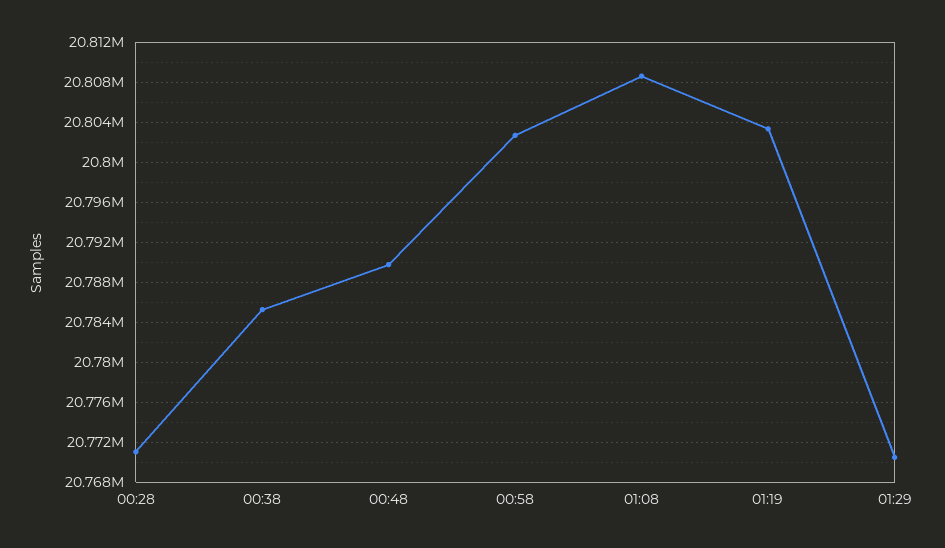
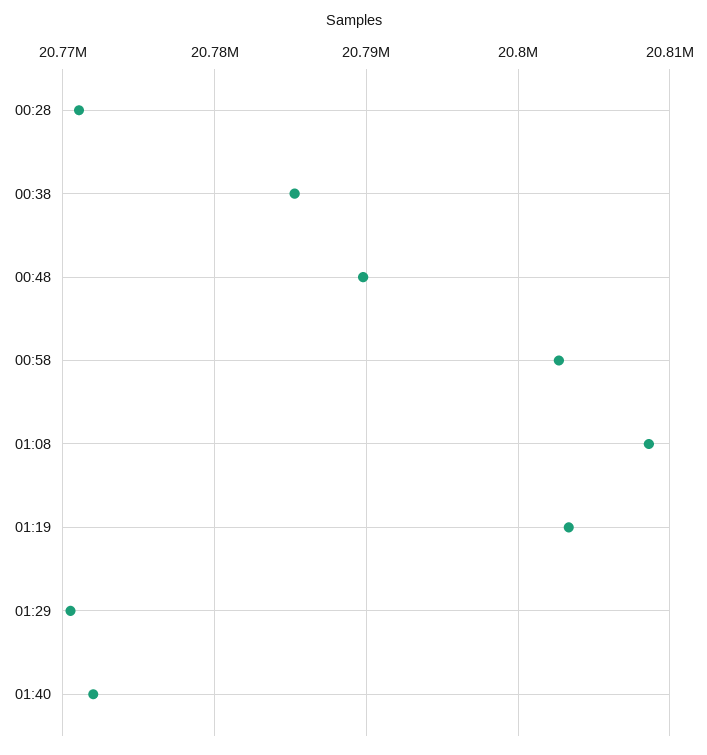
01:40: none -> 20772000

